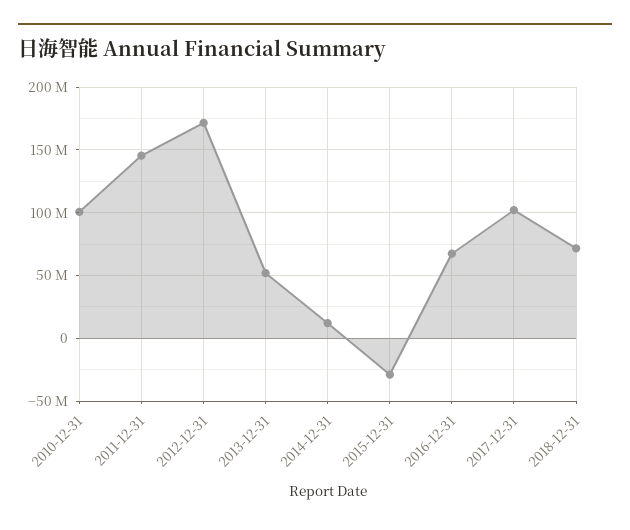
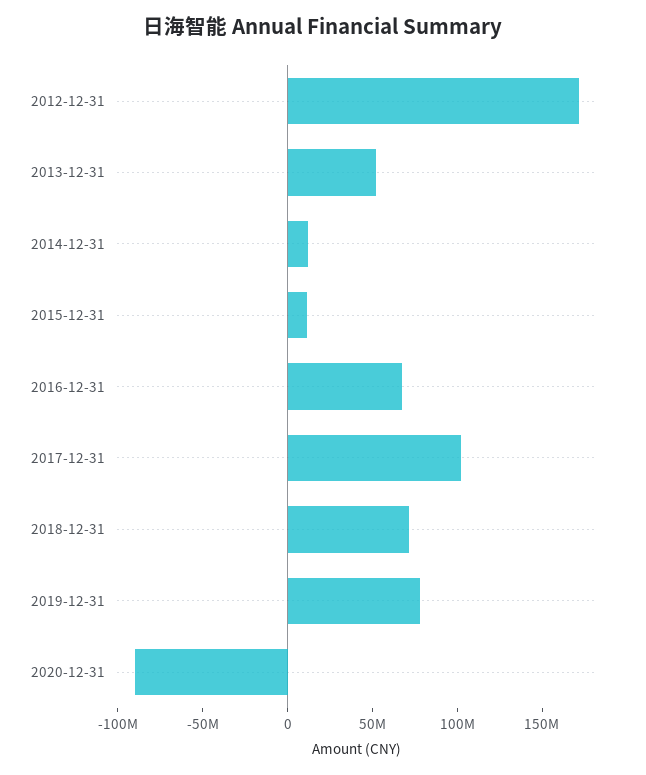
2010-12-31: 100000000 -> none
2011-12-31: 145000000 -> none
2015-12-31: -30000000 -> 10000000
2019-12-31: none -> 80000000
2020-12-31: none -> -90000000

